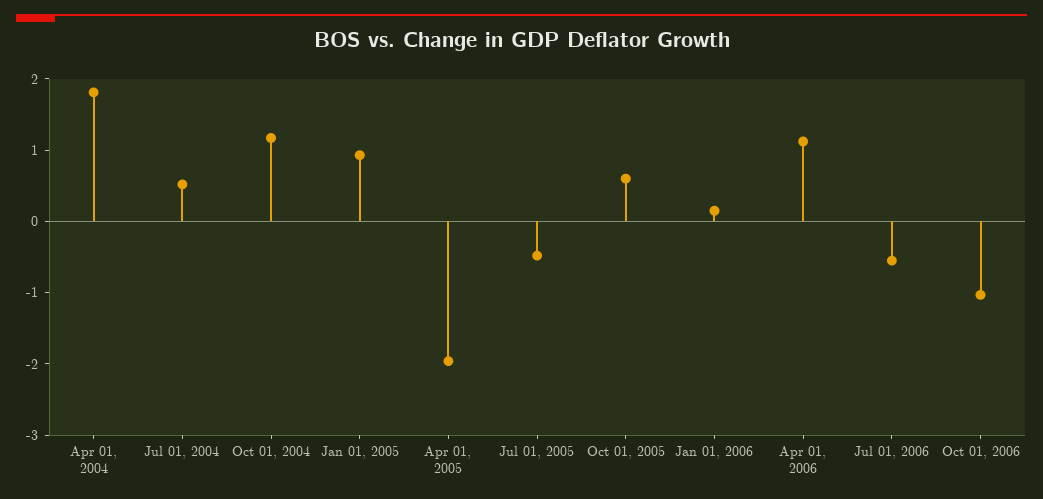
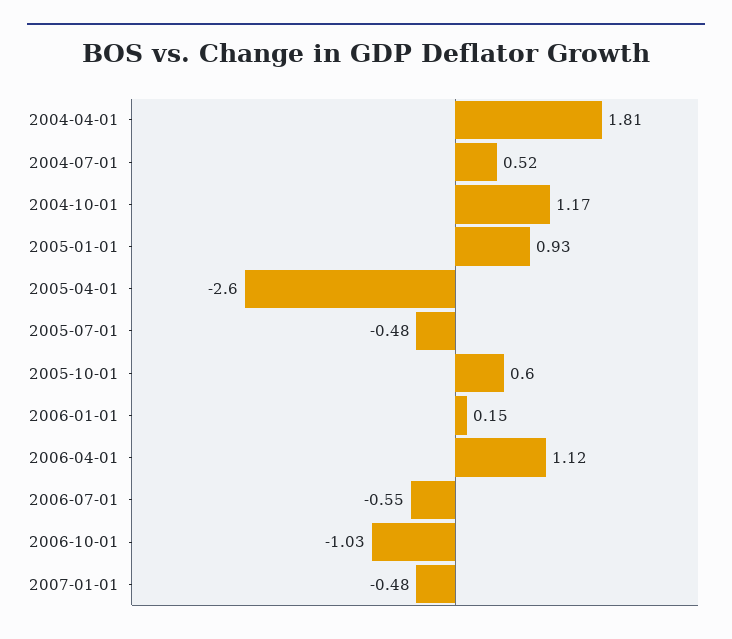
Apr 01, 2005: -2 -> -2.6
2007-01-01: none -> -0.48

